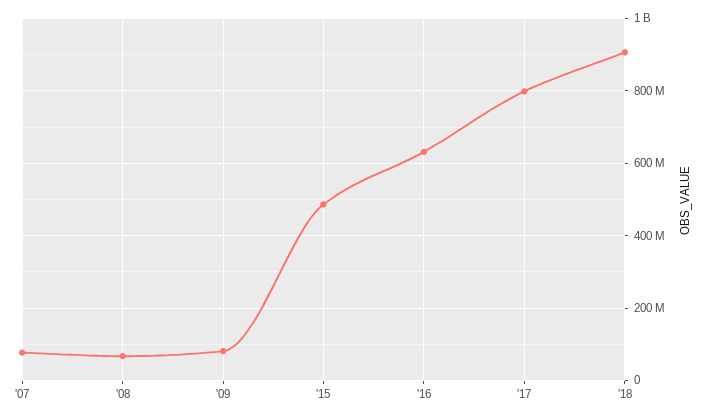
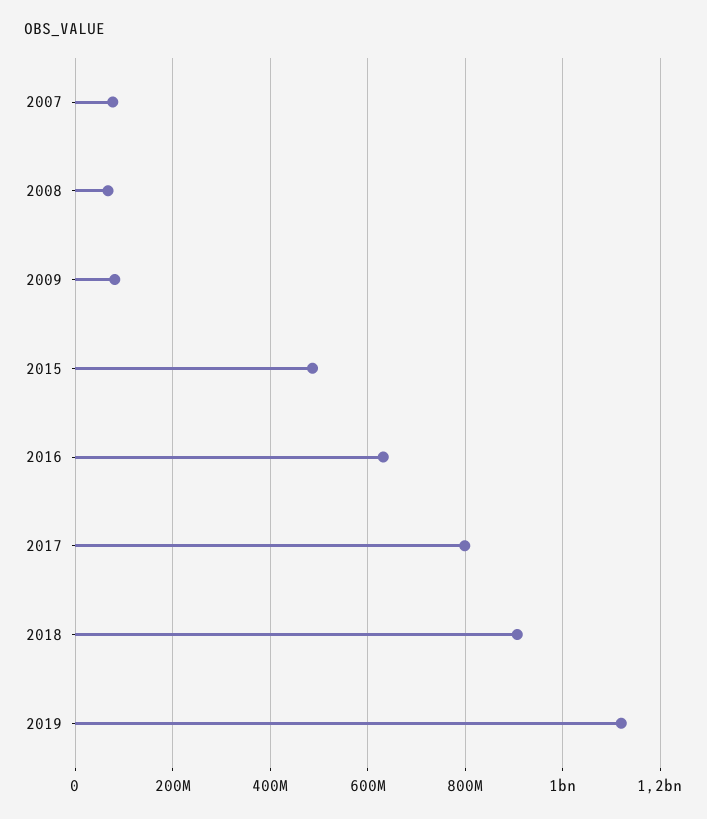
2019: none -> 1120000000

